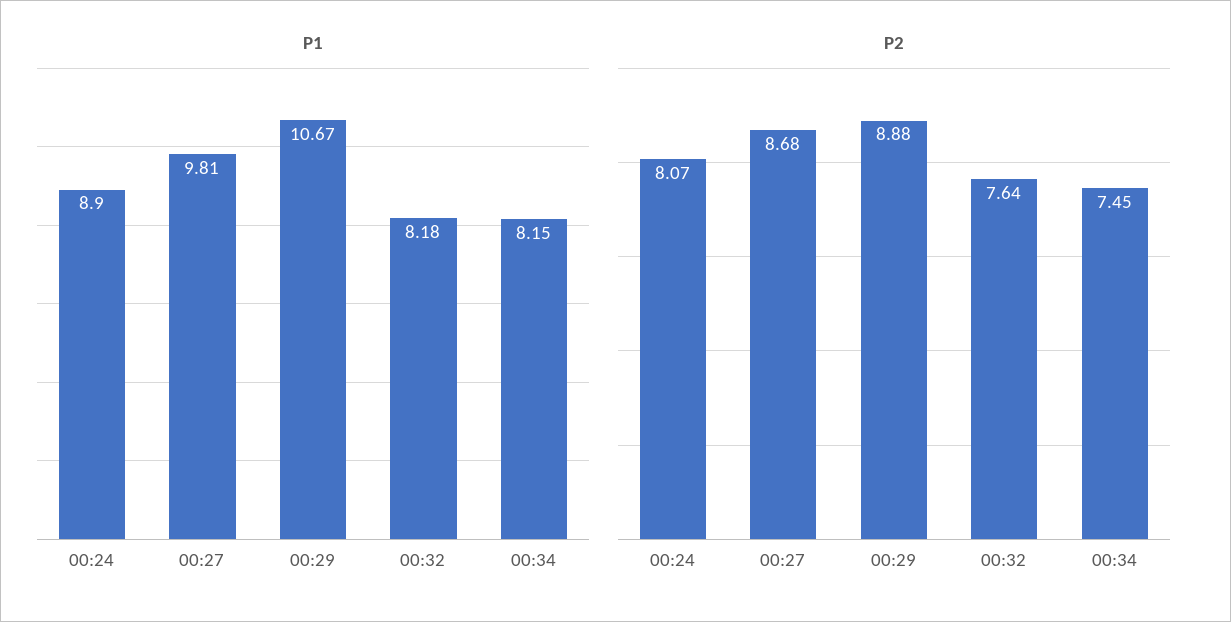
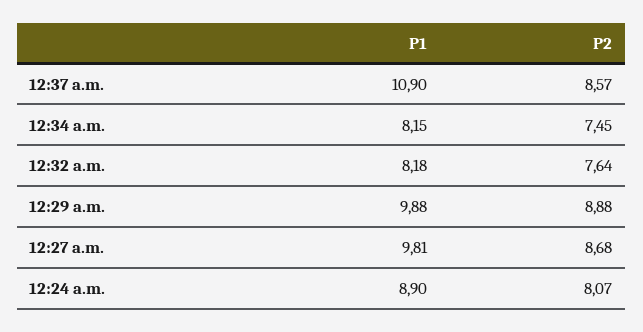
P1, 00:29: 10.67 -> 9.88
P1, 12:37 a.m.: none -> 10.9
P2, 12:37 a.m.: none -> 8.57

